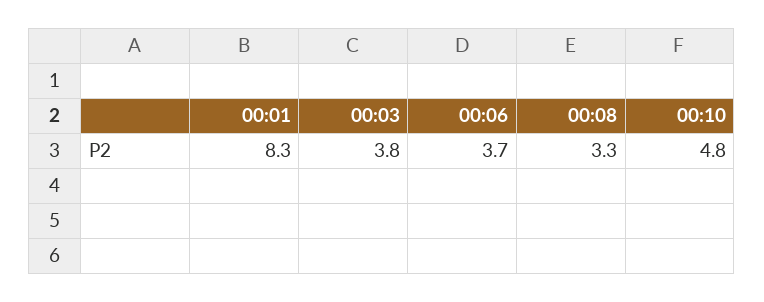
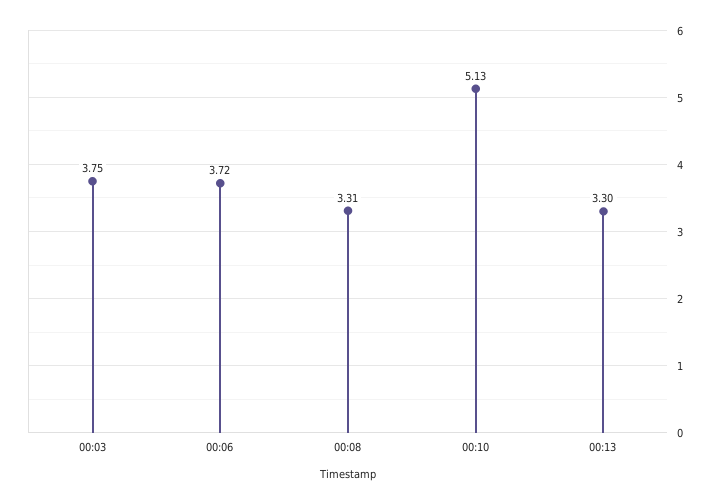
00:01: 8.3 -> none
00:10: 4.8 -> 5.13
00:13: none -> 3.3

